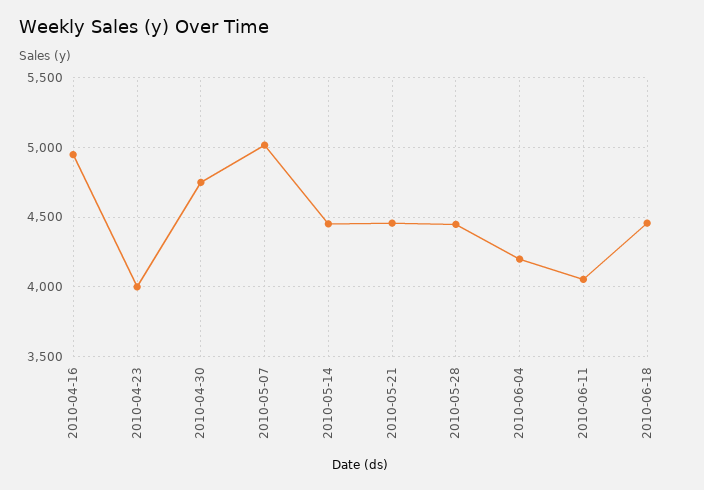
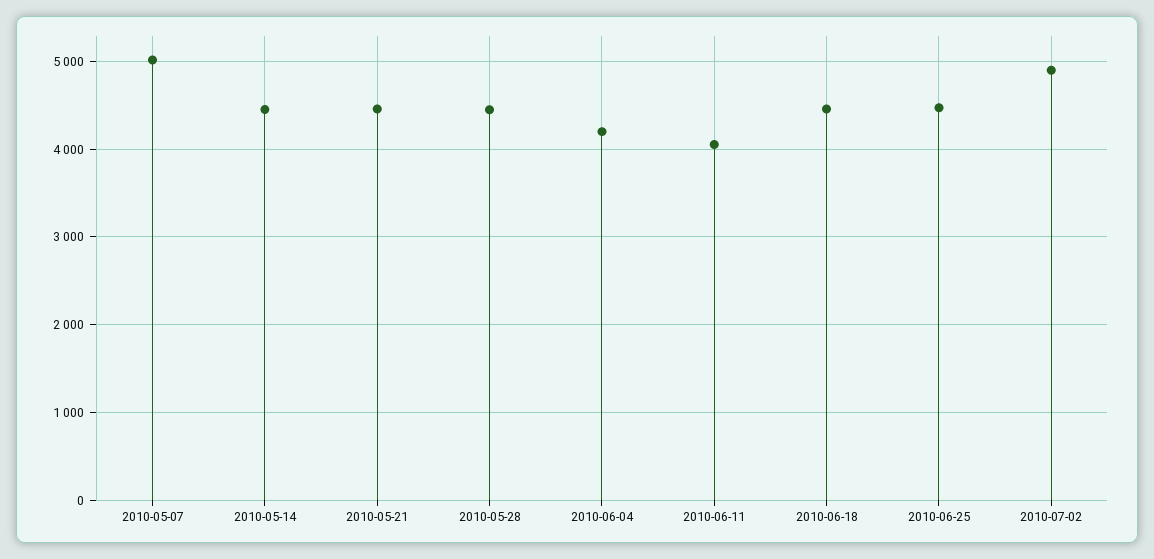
2010-04-16: 4950 -> none
2010-04-23: 4000 -> none
2010-04-30: 4750 -> none
2010-06-25: none -> 4500
2010-07-02: none -> 4900

